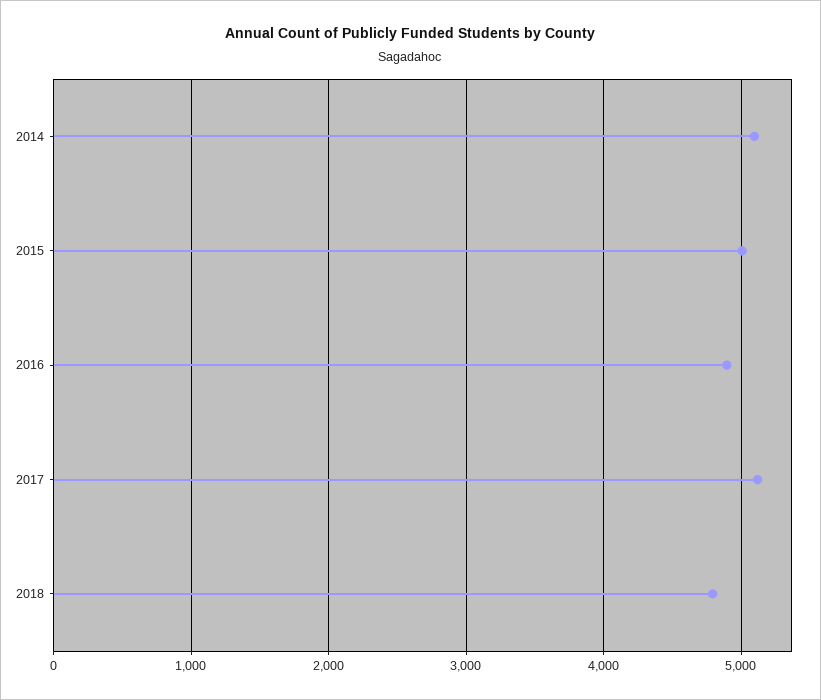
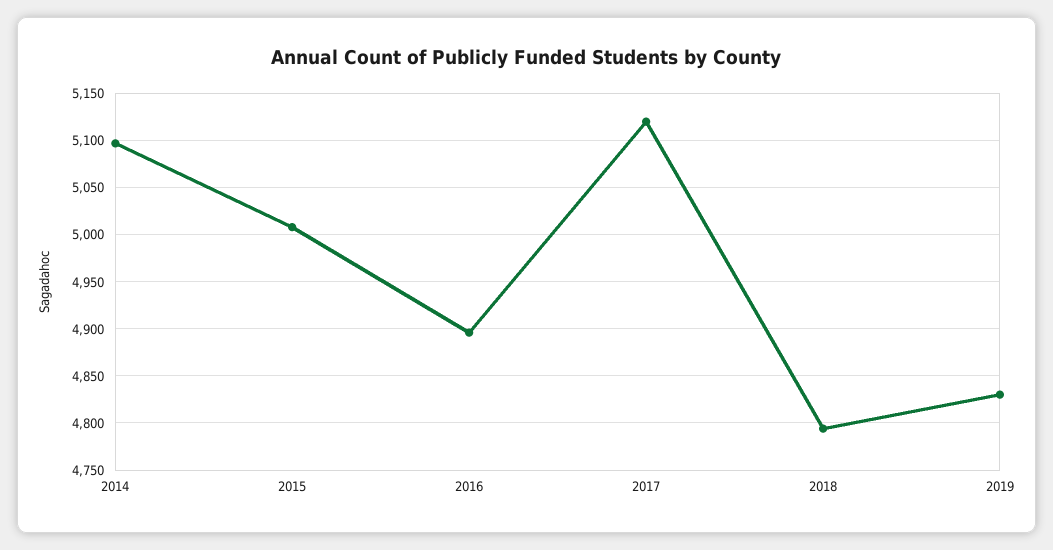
2019: none -> 4830

